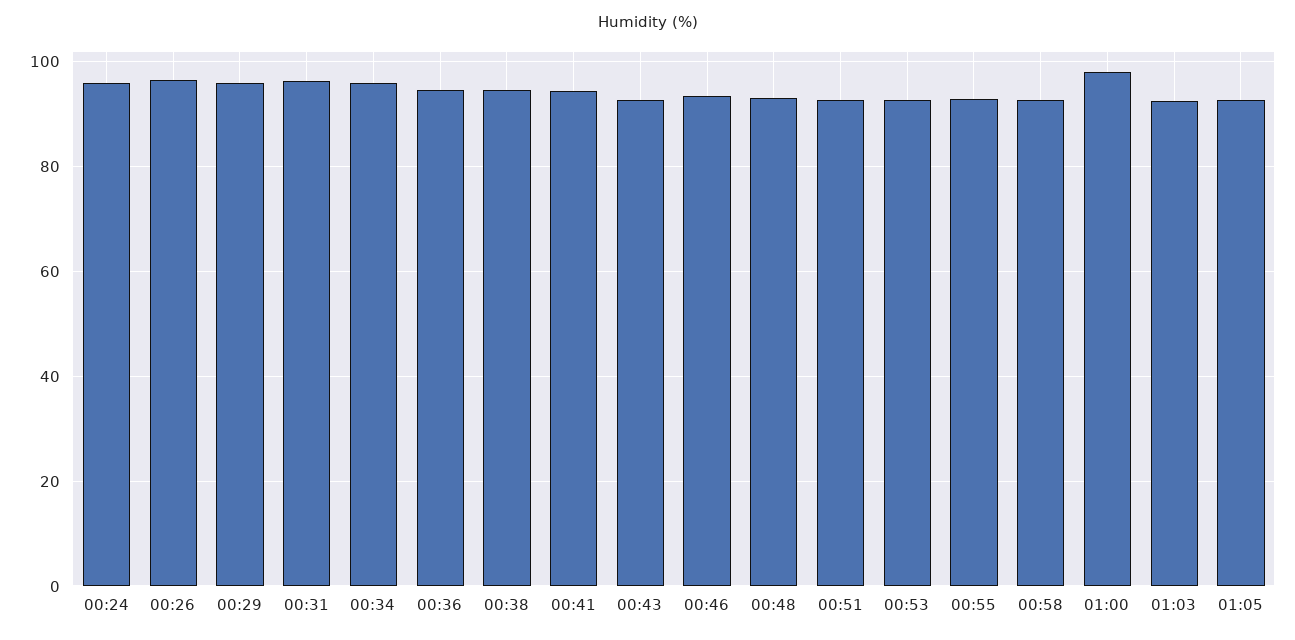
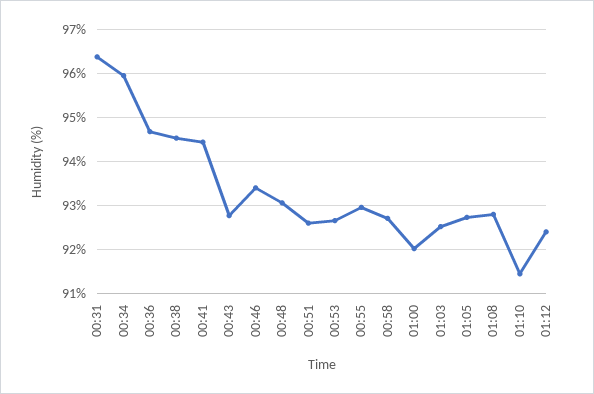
00:24: 96 -> none
00:26: 96 -> none
00:29: 96 -> none
01:00: 98 -> 92
01:08: none -> 92.8
01:10: none -> 91.4
01:12: none -> 92.4

